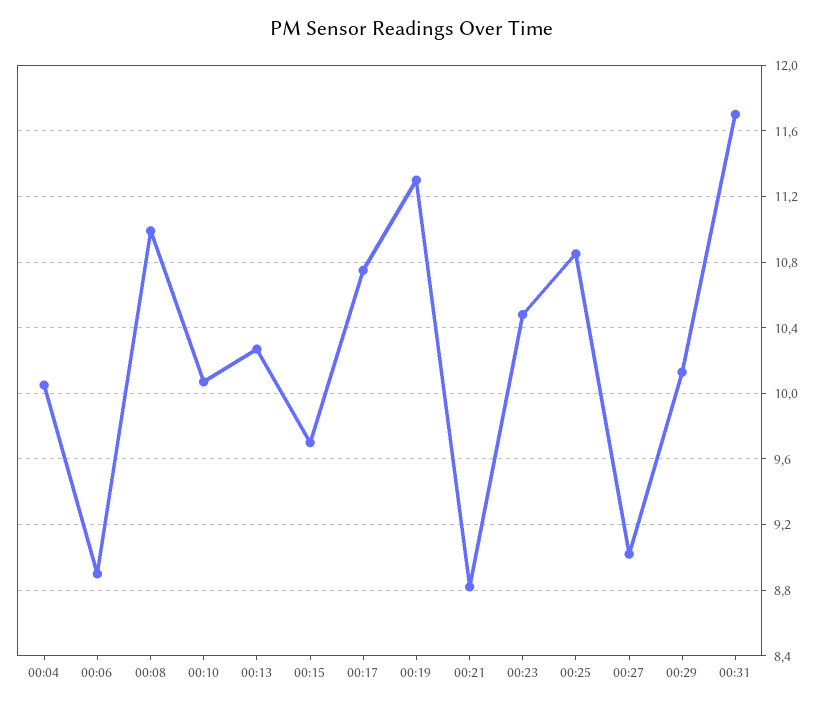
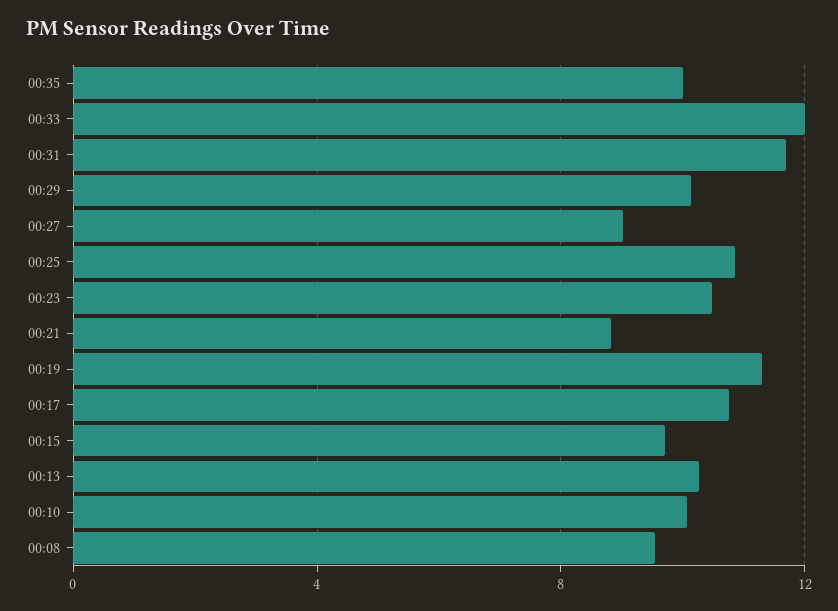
00:04: 10.05 -> none
00:06: 8.9 -> none
00:08: 11 -> 9.5
00:35: none -> 10
00:33: none -> 12

